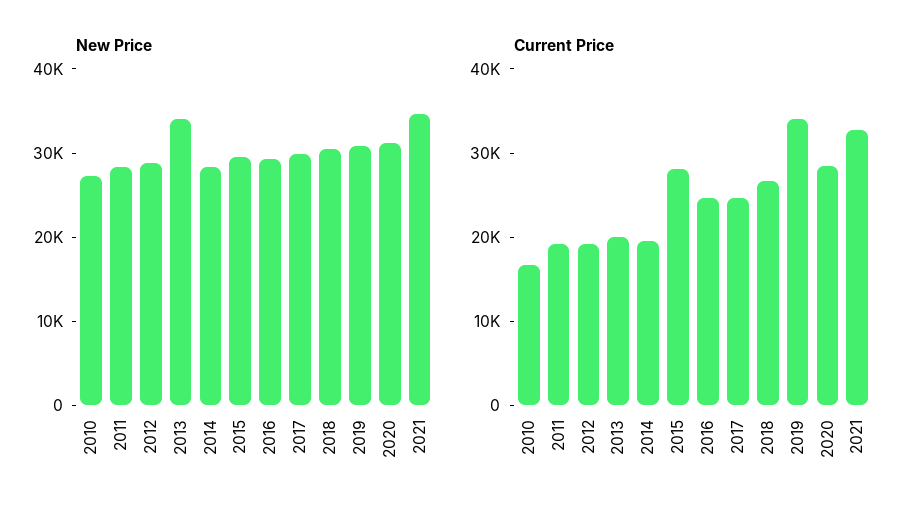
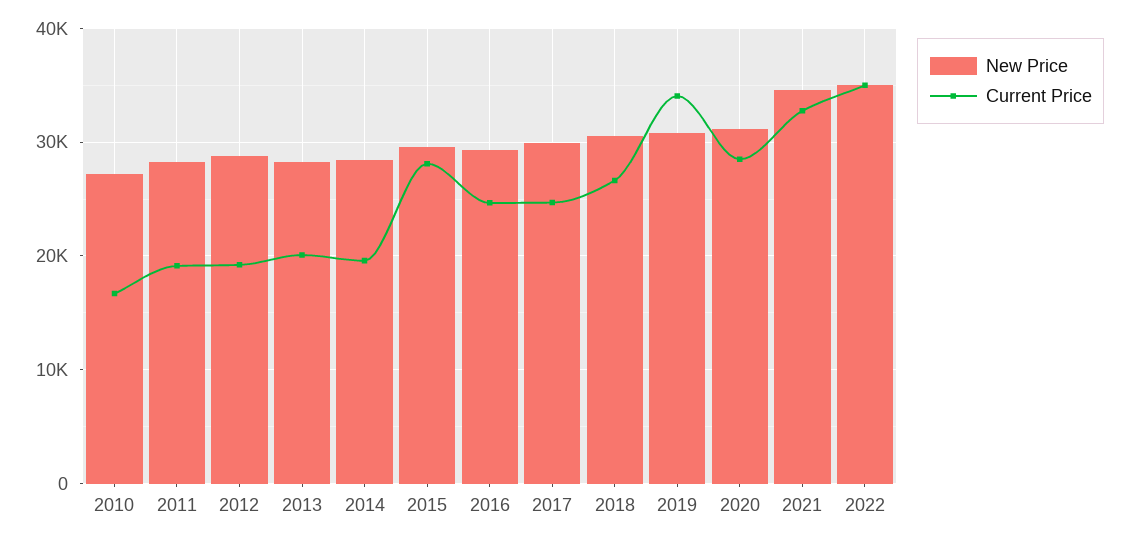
New Price, 2013: 34000 -> 28000
New Price, 2022: none -> 35000
Current Price, 2022: none -> 35000

